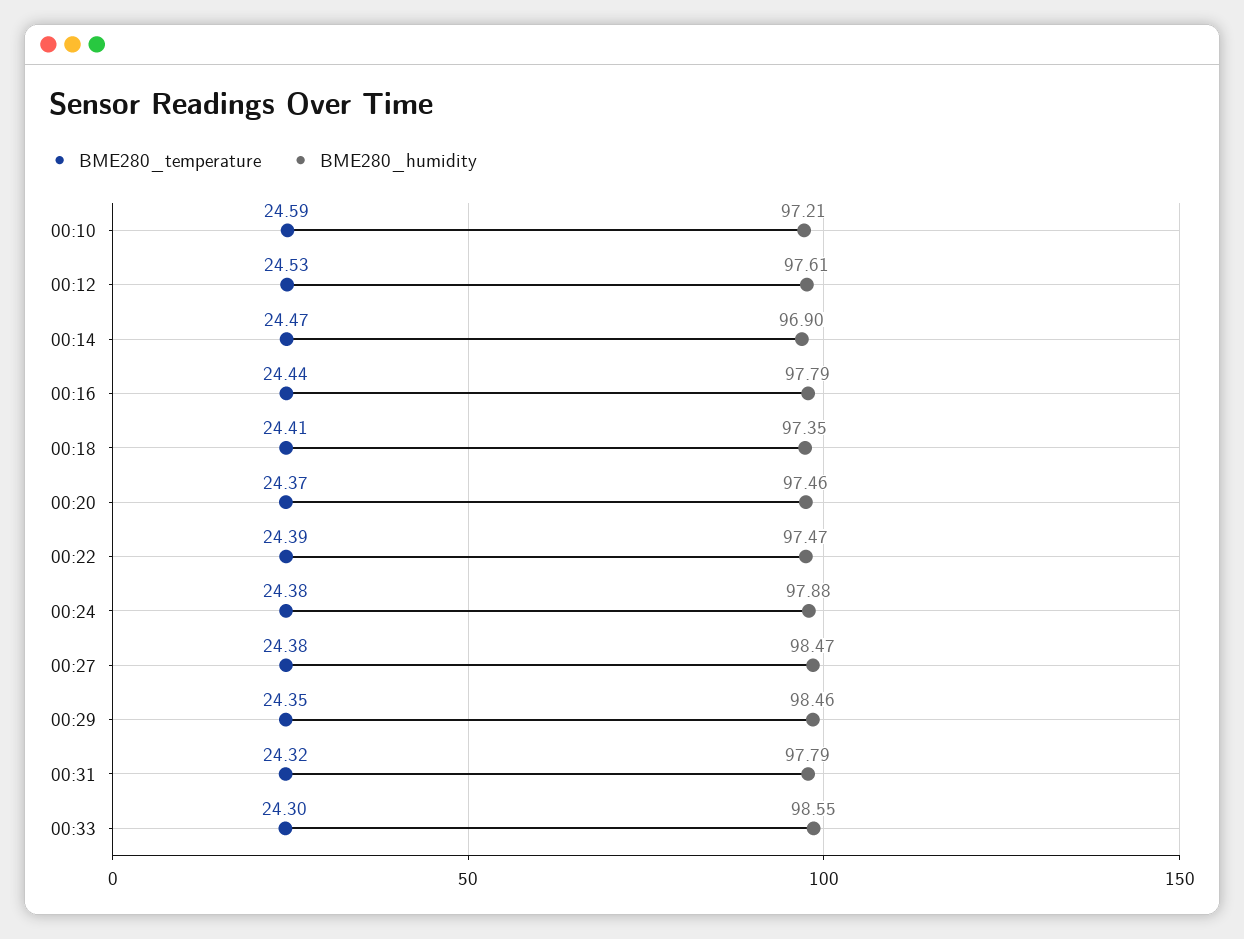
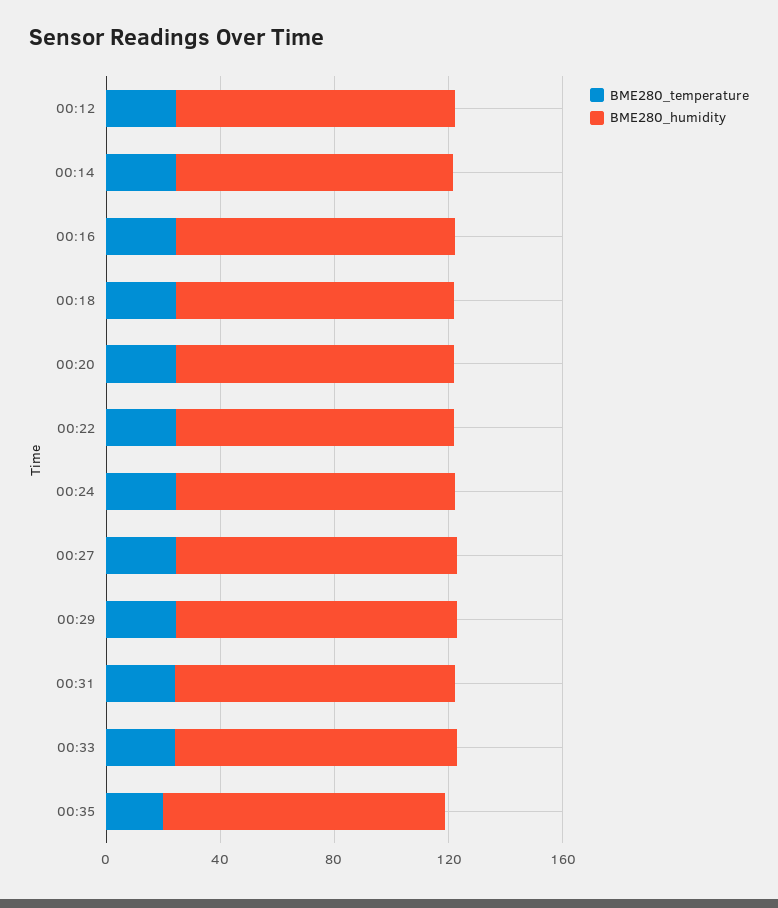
BME280_temperature, 00:10: 24.59 -> none
BME280_humidity, 00:10: 97.21 -> none
BME280_temperature, 00:35: none -> 20
BME280_humidity, 00:35: none -> 100

